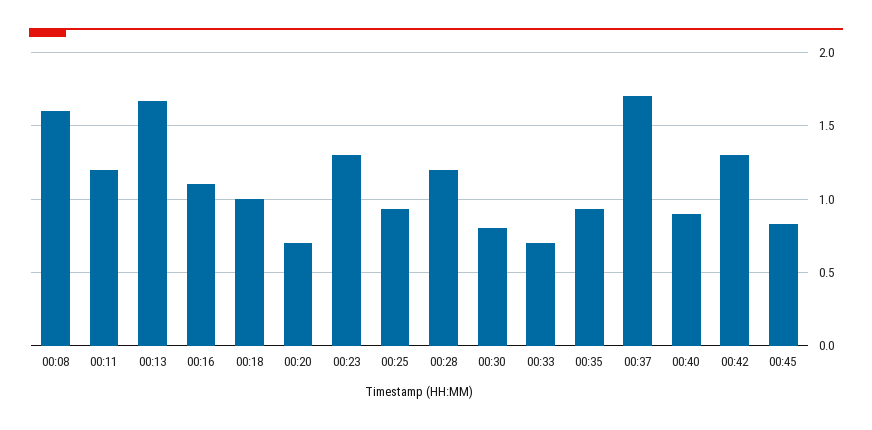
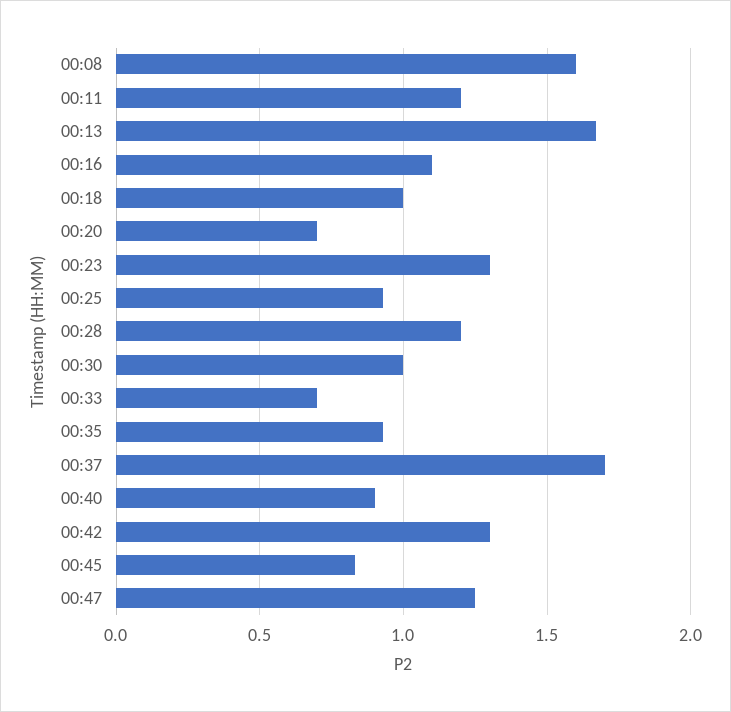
00:30: 0.8 -> 1
00:47: none -> 1.25

